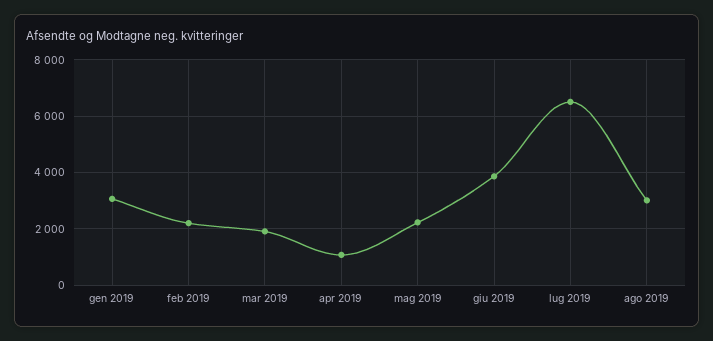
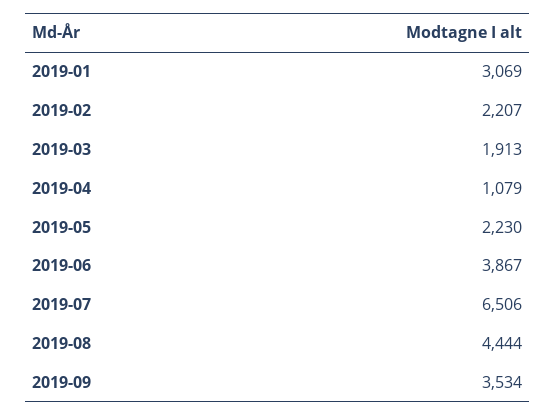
ago 2019: 3000 -> 4444
2019-09: none -> 3534

